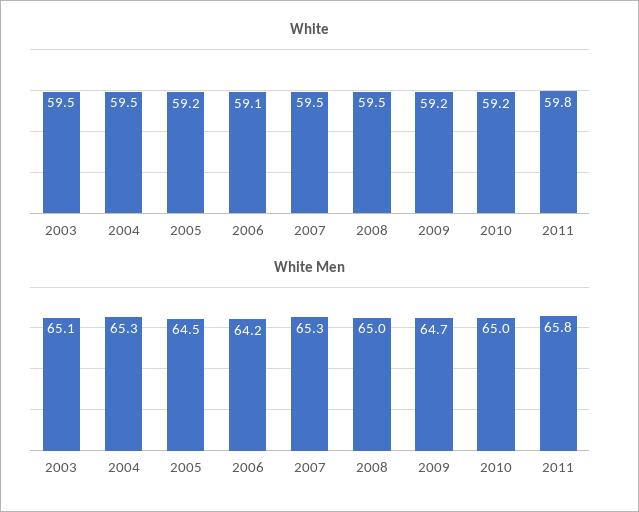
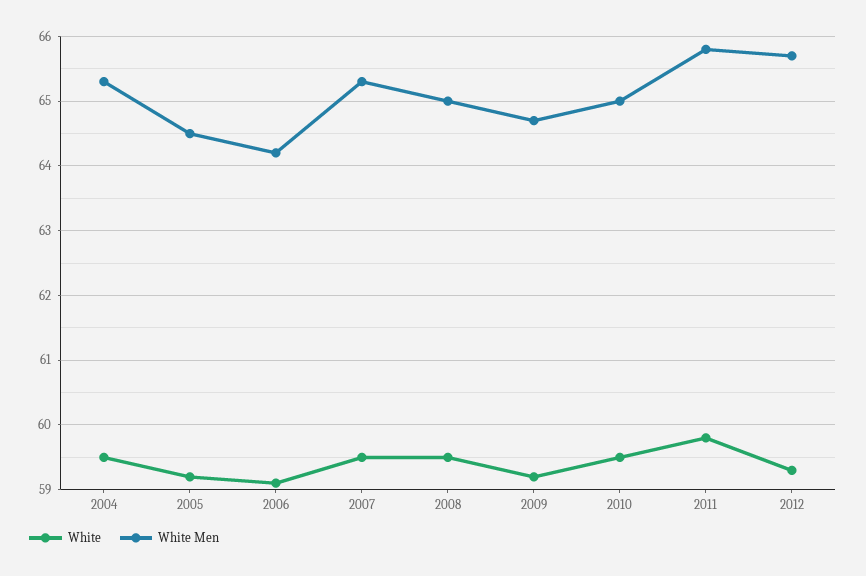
White, 2003: 59.5 -> none
White, 2010: 59.2 -> 59.5
White Men, 2003: 65.1 -> none
White, 2012: none -> 59.3
White Men, 2012: none -> 65.7

